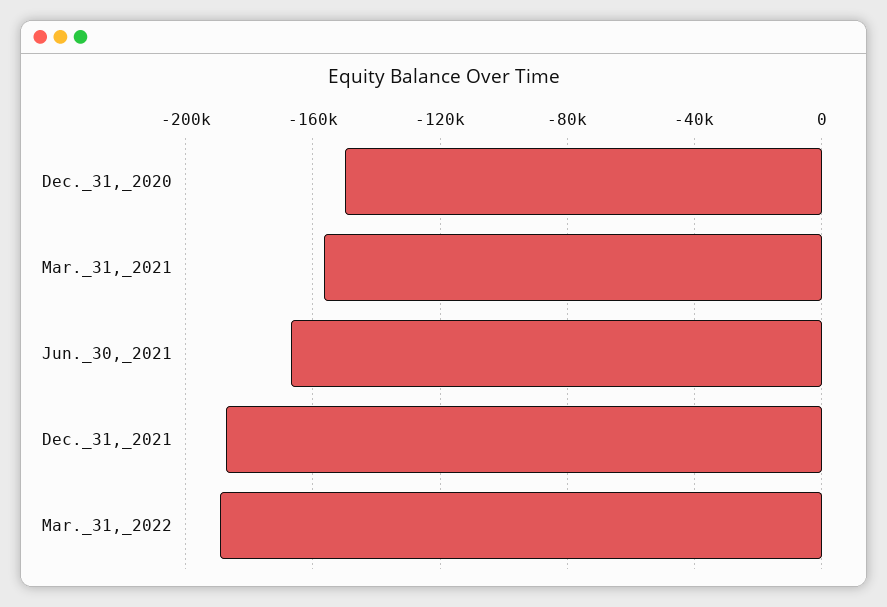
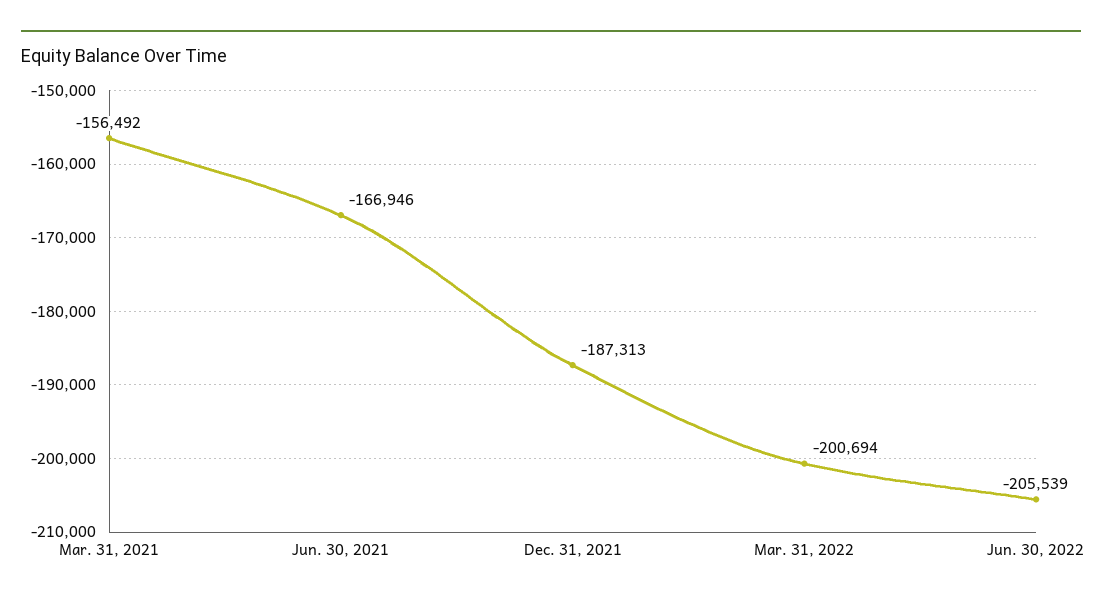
Dec._31,_2020: -150000 -> none
Mar._31,_2022: -190000 -> -200694
Jun. 30, 2022: none -> -205539

